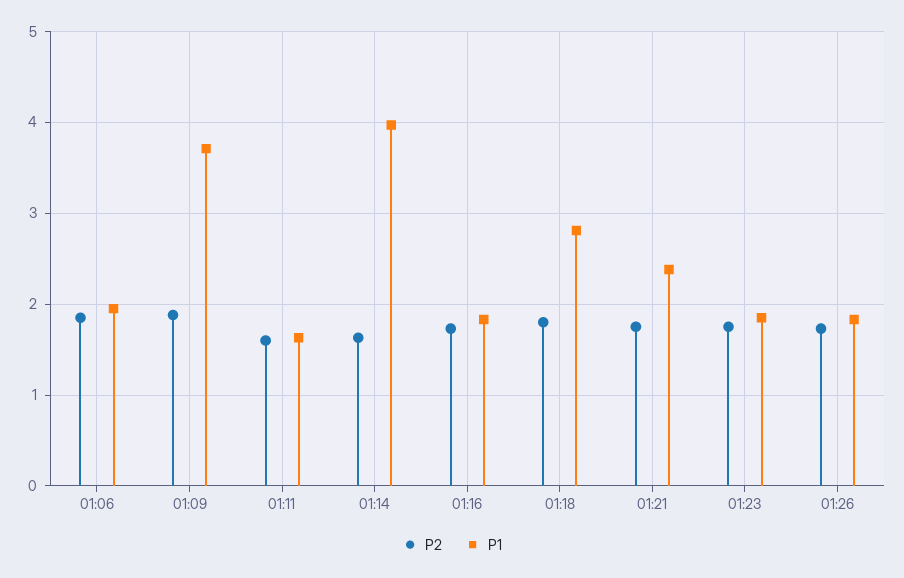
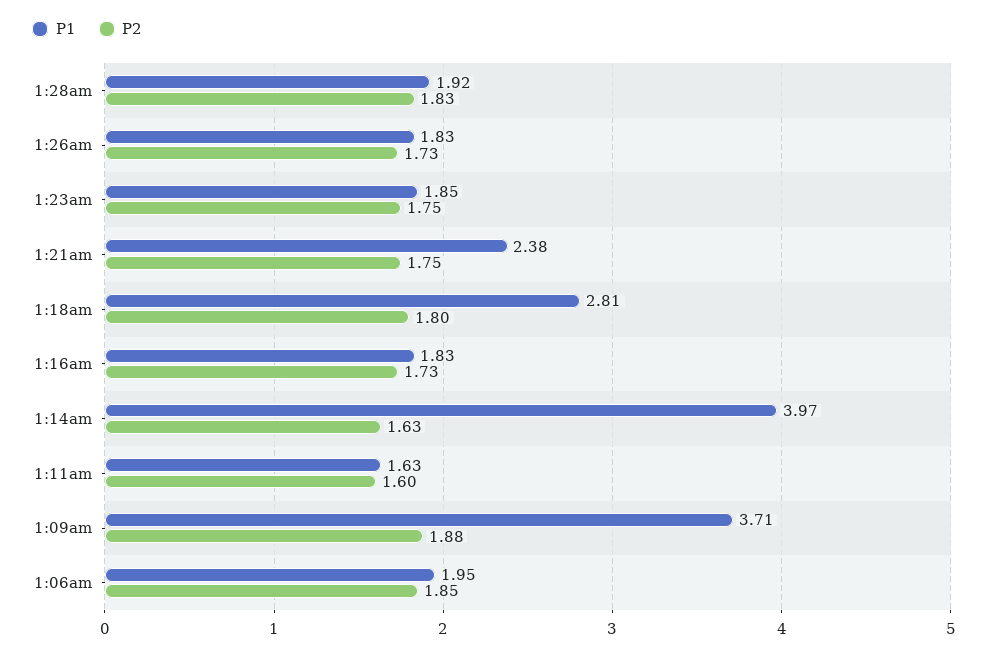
P1, 1:28am: none -> 1.92
P2, 1:28am: none -> 1.83

